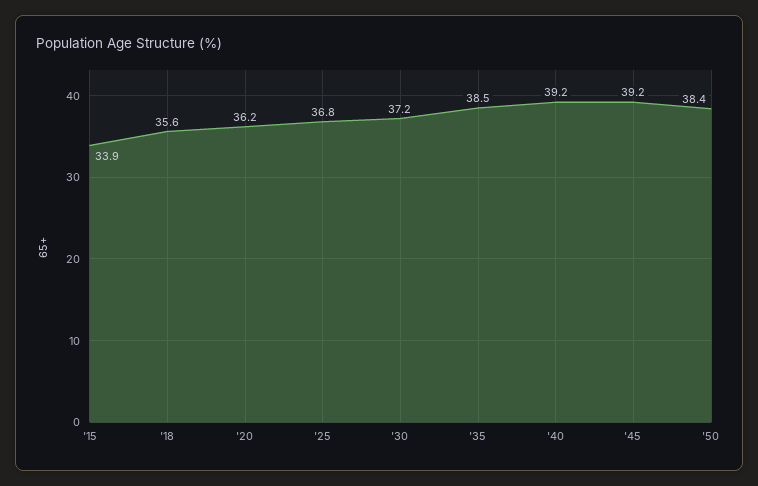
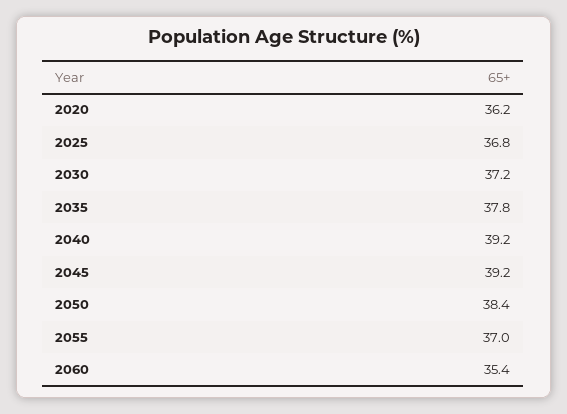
'15: 33.9 -> none
'18: 35.6 -> none
'35: 38.5 -> 37.8
2055: none -> 37
2060: none -> 35.4

